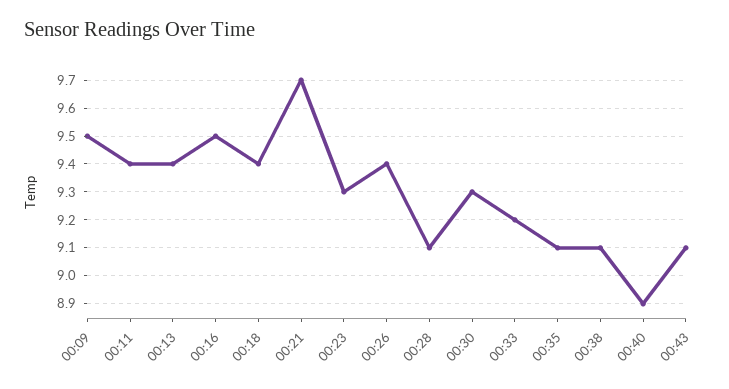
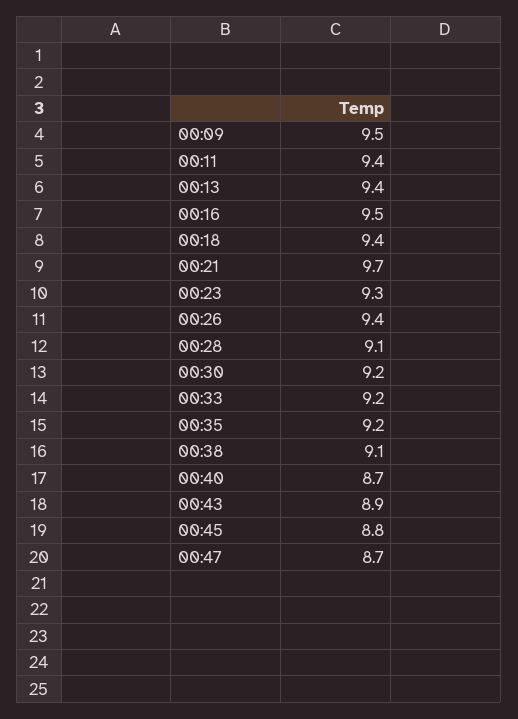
00:30: 9.3 -> 9.2
00:35: 9.1 -> 9.2
00:40: 8.9 -> 8.7
00:43: 9.1 -> 8.9
00:45: none -> 8.8
00:47: none -> 8.7

